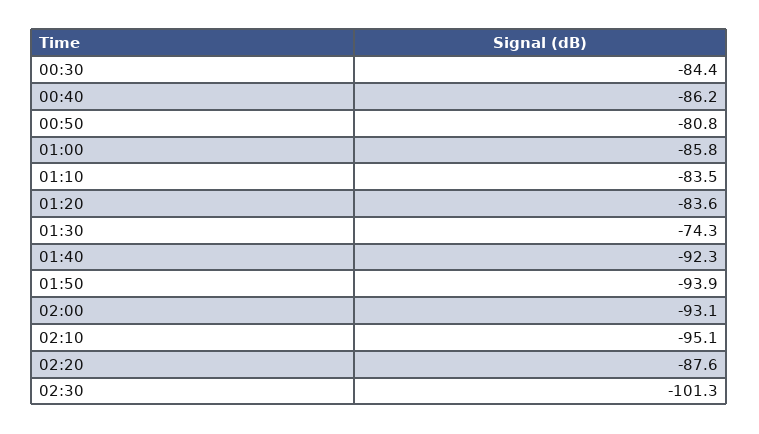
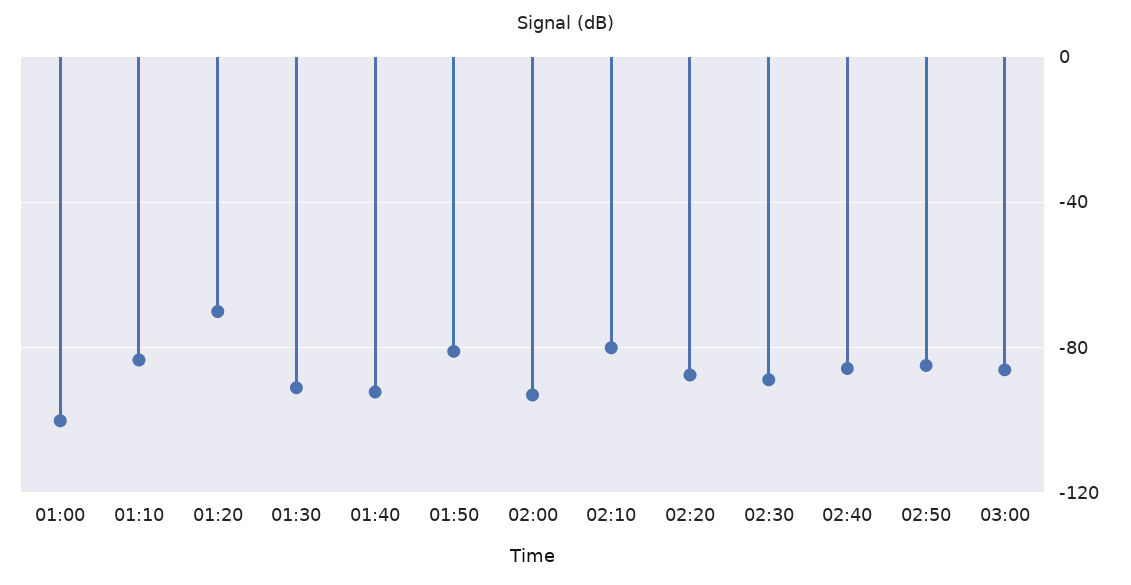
00:30: -84.4 -> none
00:40: -86.2 -> none
00:50: -80.8 -> none
01:00: -85.8 -> -100
01:20: -83.6 -> -70
01:30: -74.3 -> -90
01:50: -93.9 -> -80
02:10: -95.1 -> -80
02:30: -101.3 -> -90
02:40: none -> -85
02:50: none -> -85
03:00: none -> -85

